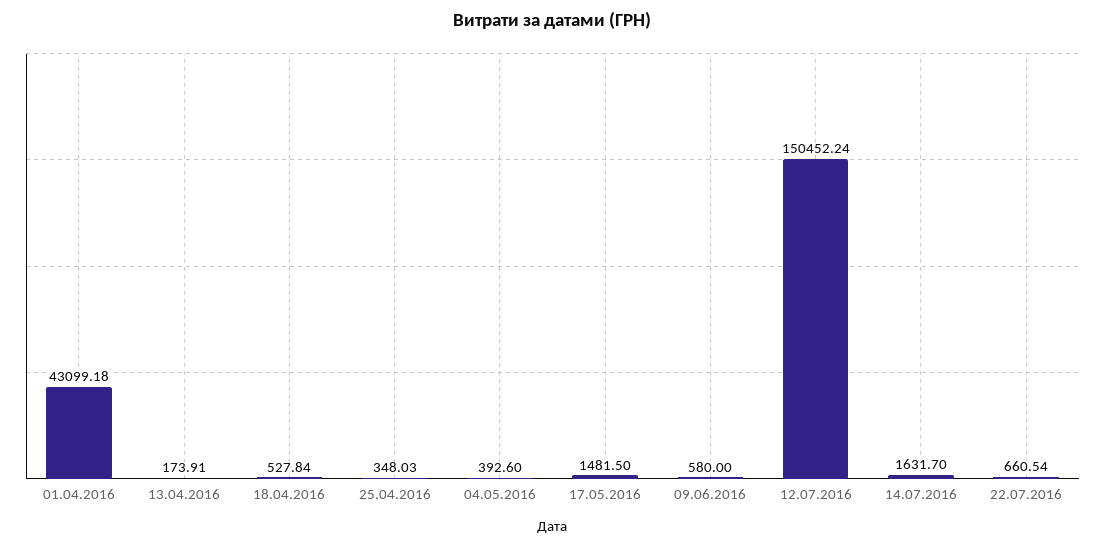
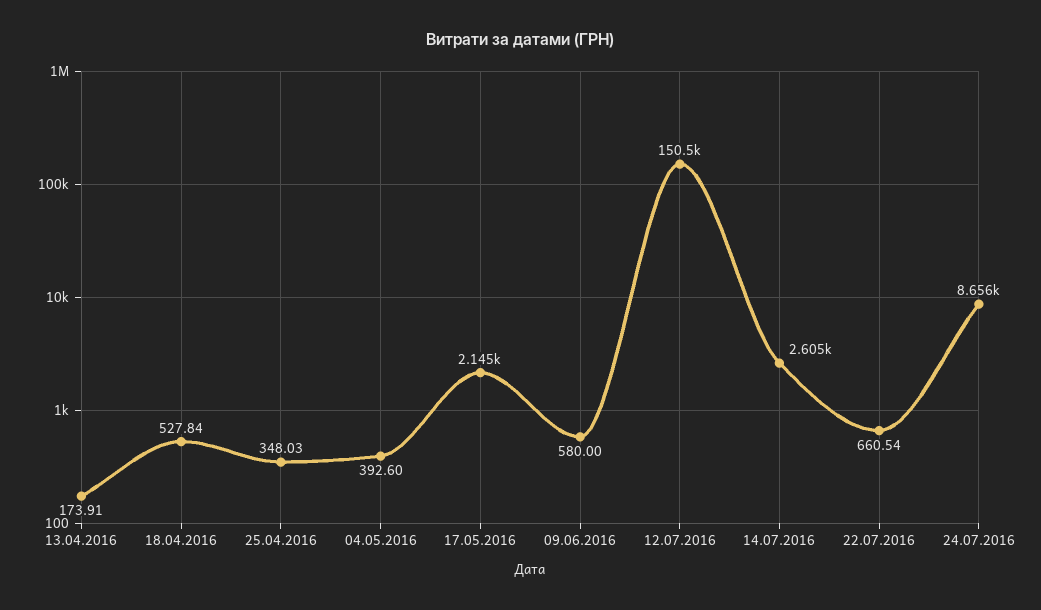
01.04.2016: 43099.18 -> none
17.05.2016: 1481.5 -> 2145
14.07.2016: 1631.7 -> 2605
24.07.2016: none -> 8656

